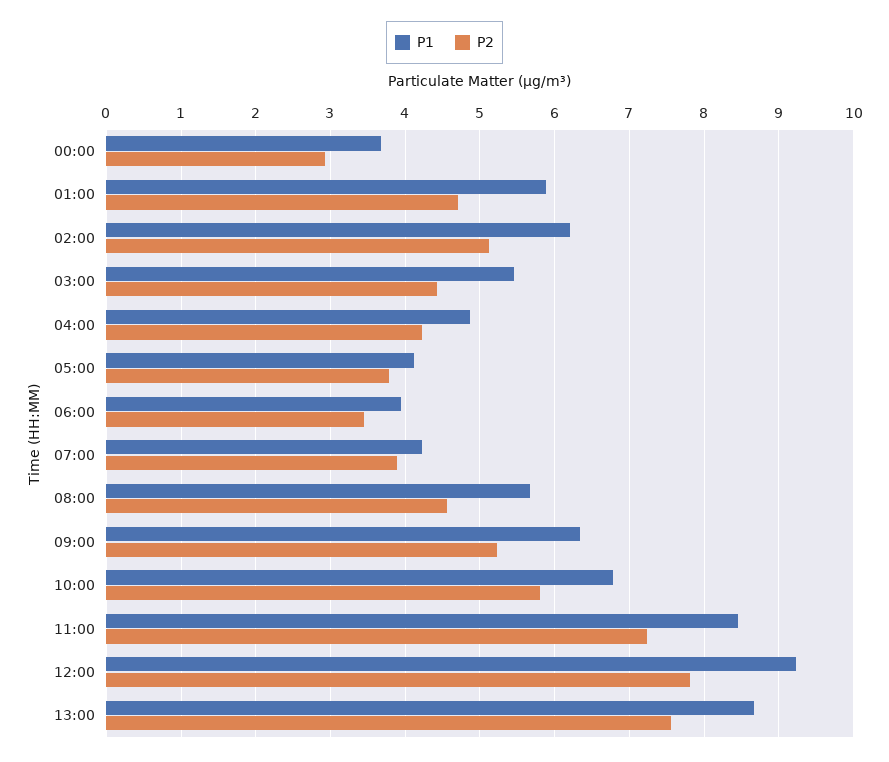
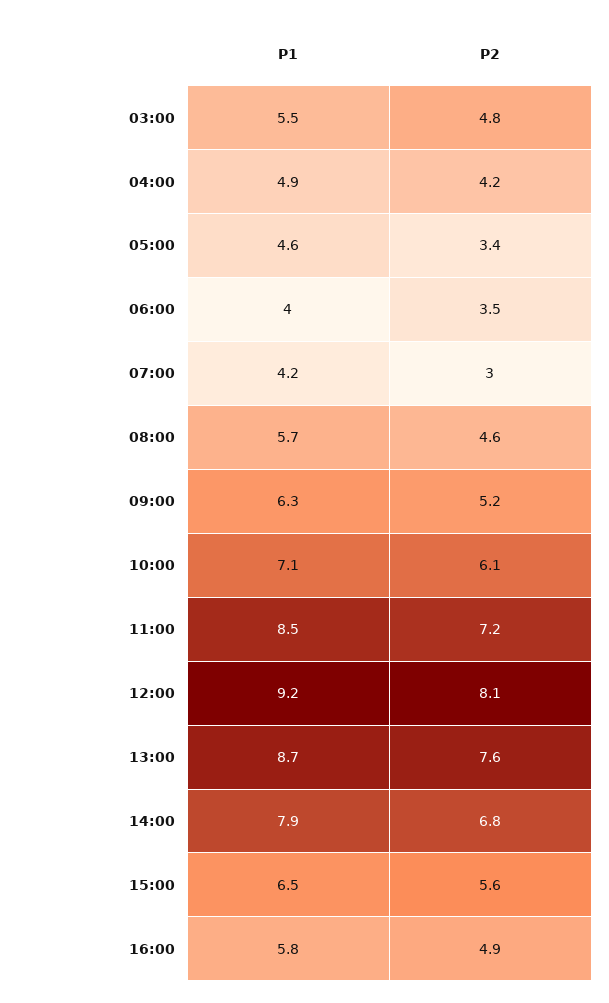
P1, 00:00: 3.7 -> none
P2, 00:00: 2.9 -> none
P1, 01:00: 5.9 -> none
P2, 01:00: 4.7 -> none
P1, 02:00: 6.2 -> none
P2, 02:00: 5.1 -> none
P2, 03:00: 4.4 -> 4.8
P1, 05:00: 4.1 -> 4.6
P2, 05:00: 3.8 -> 3.4
P2, 07:00: 3.9 -> 3
P1, 10:00: 6.8 -> 7.1
P2, 10:00: 5.8 -> 6.1
P2, 12:00: 7.8 -> 8.1
P1, 14:00: none -> 7.9
P2, 14:00: none -> 6.8
P1, 15:00: none -> 6.5
P2, 15:00: none -> 5.6
P1, 16:00: none -> 5.8
P2, 16:00: none -> 4.9

